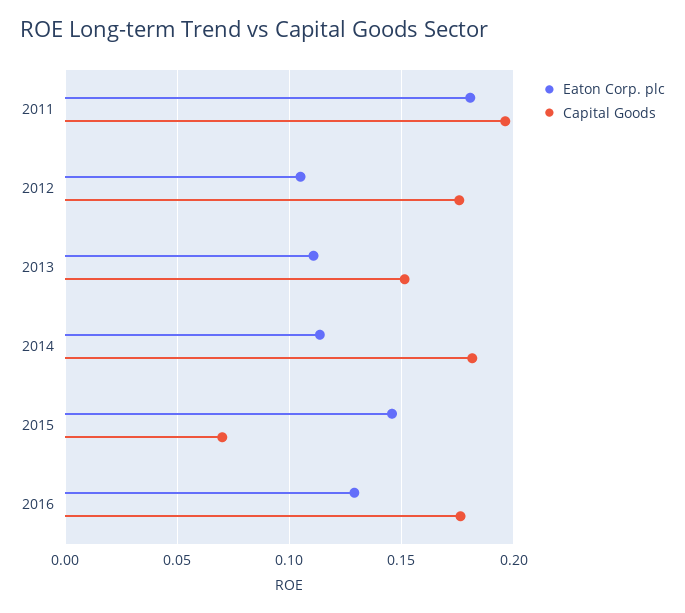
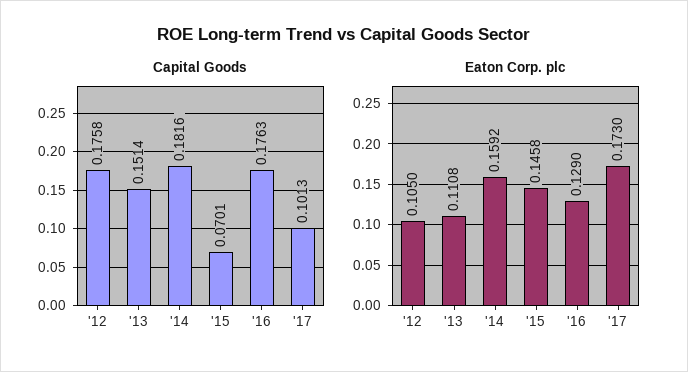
Eaton Corp. plc, 2011: 0.18 -> none
Capital Goods, 2011: 0.195 -> none
Eaton Corp. plc, 2014: 0.115 -> 0.1592
Capital Goods, '17: none -> 0.1013
Eaton Corp. plc, '17: none -> 0.173

